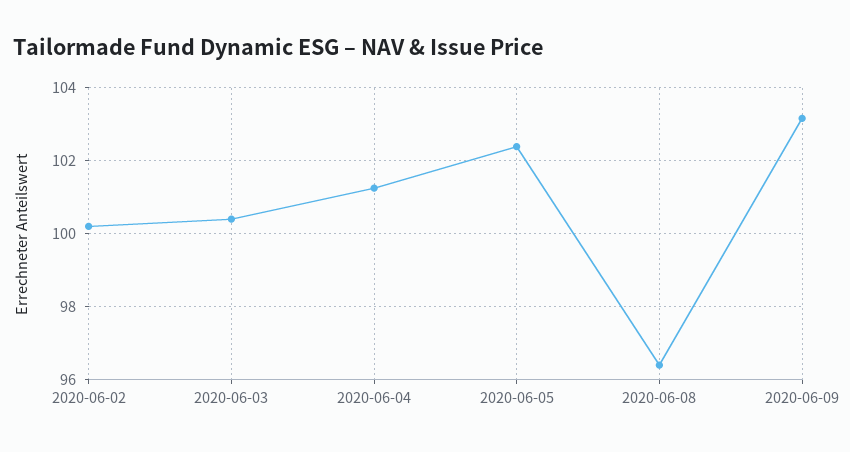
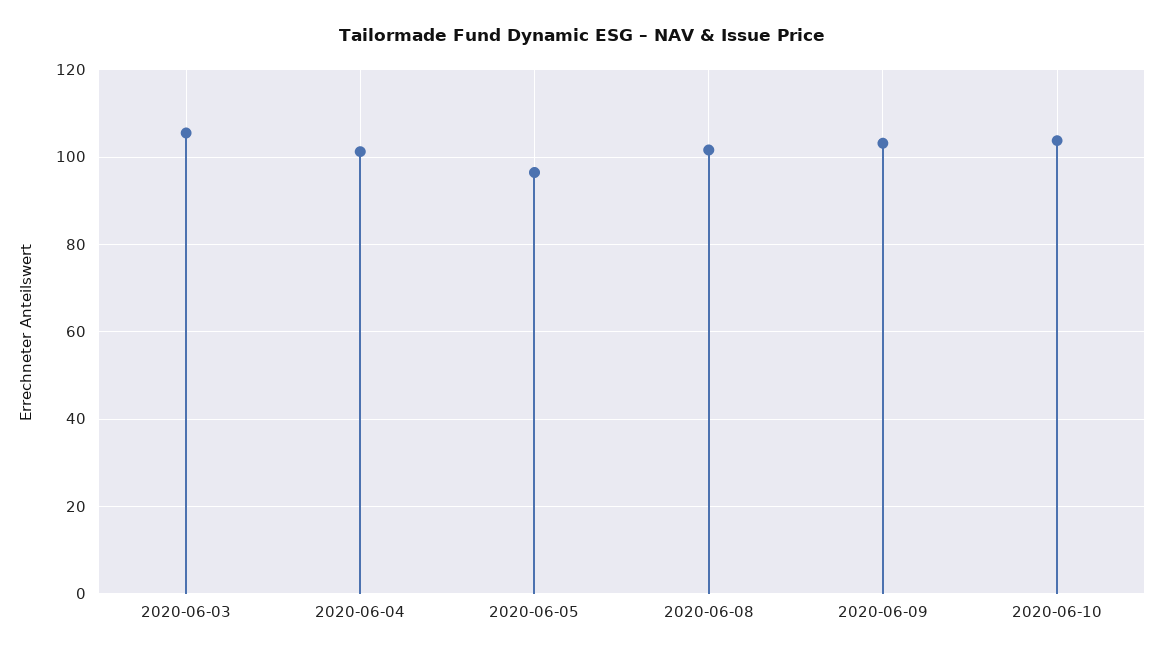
2020-06-02: 100.2 -> none
2020-06-03: 100.4 -> 106
2020-06-05: 102.4 -> 96
2020-06-08: 96.4 -> 102
2020-06-10: none -> 104

